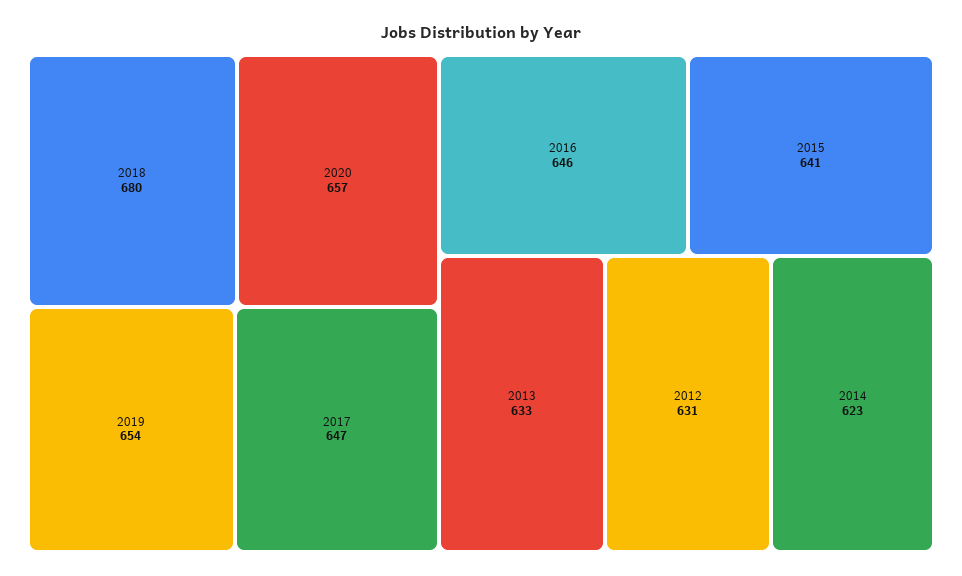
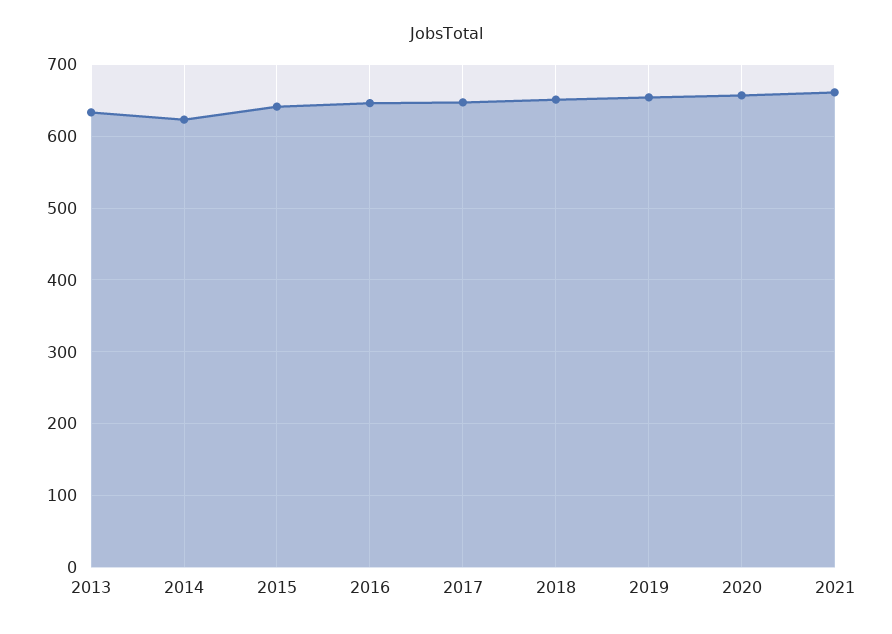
2018: 680 -> 650
2012: 631 -> none
2021: none -> 660

